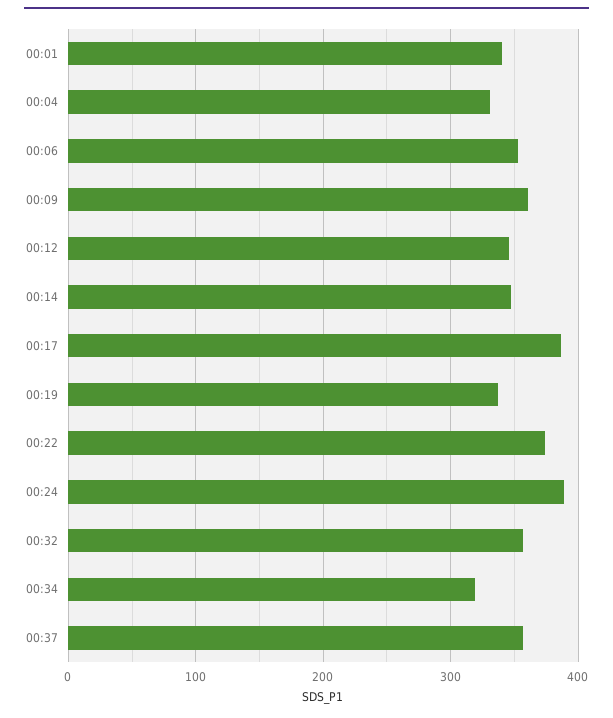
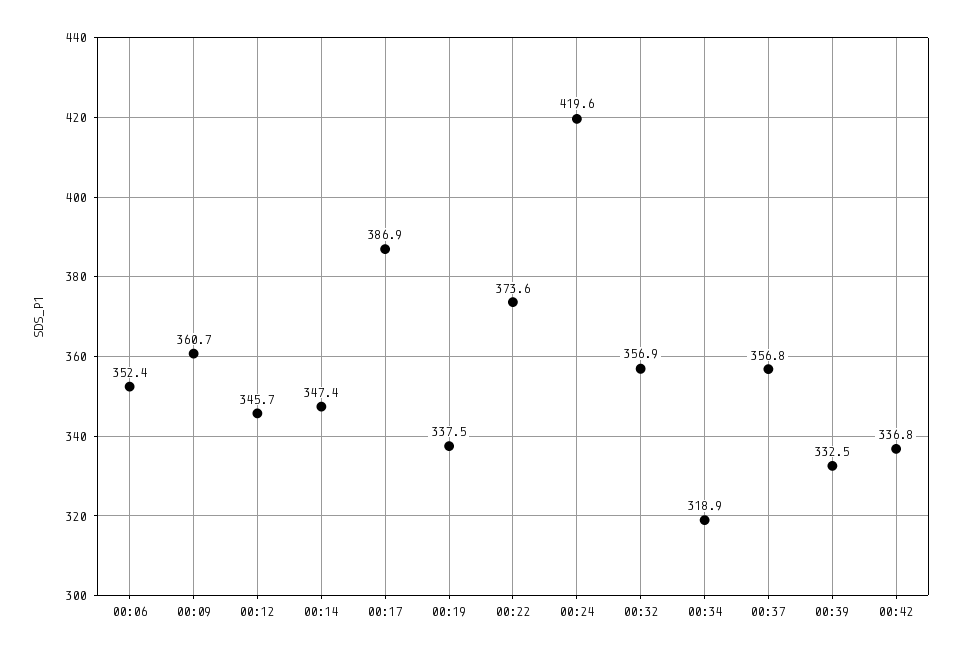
00:01: 340 -> none
00:04: 330 -> none
00:24: 390 -> 419.6
00:39: none -> 332.5
00:42: none -> 336.8

